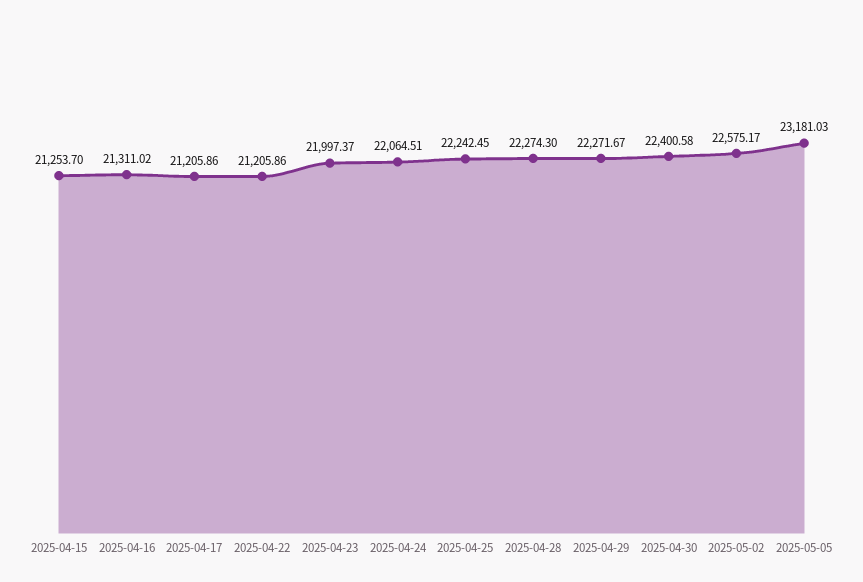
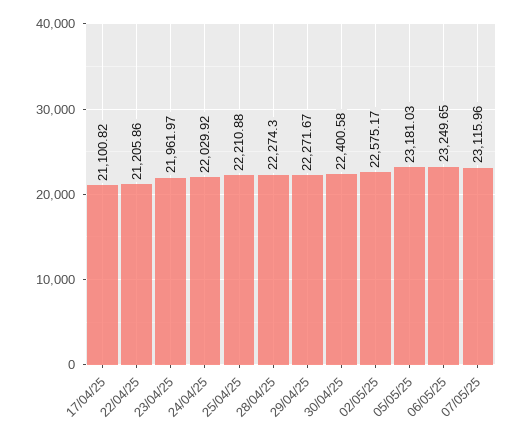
2025-04-15: 21253.7 -> none
2025-04-16: 21311.02 -> none
2025-04-17: 21205.86 -> 21100.82
2025-04-23: 21997.37 -> 21961.97
2025-04-24: 22064.51 -> 22029.92
2025-04-25: 22242.45 -> 22210.88
06/05/25: none -> 23249.65
07/05/25: none -> 23115.96

